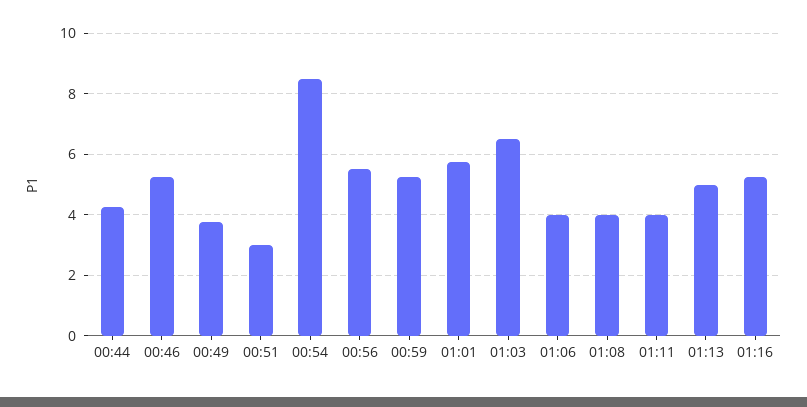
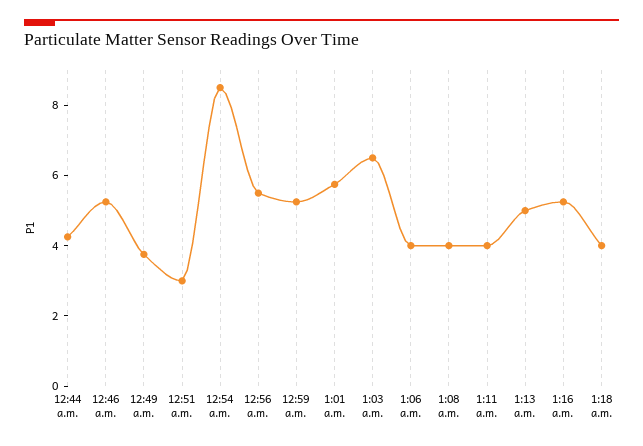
1:18 a.m.: none -> 4

